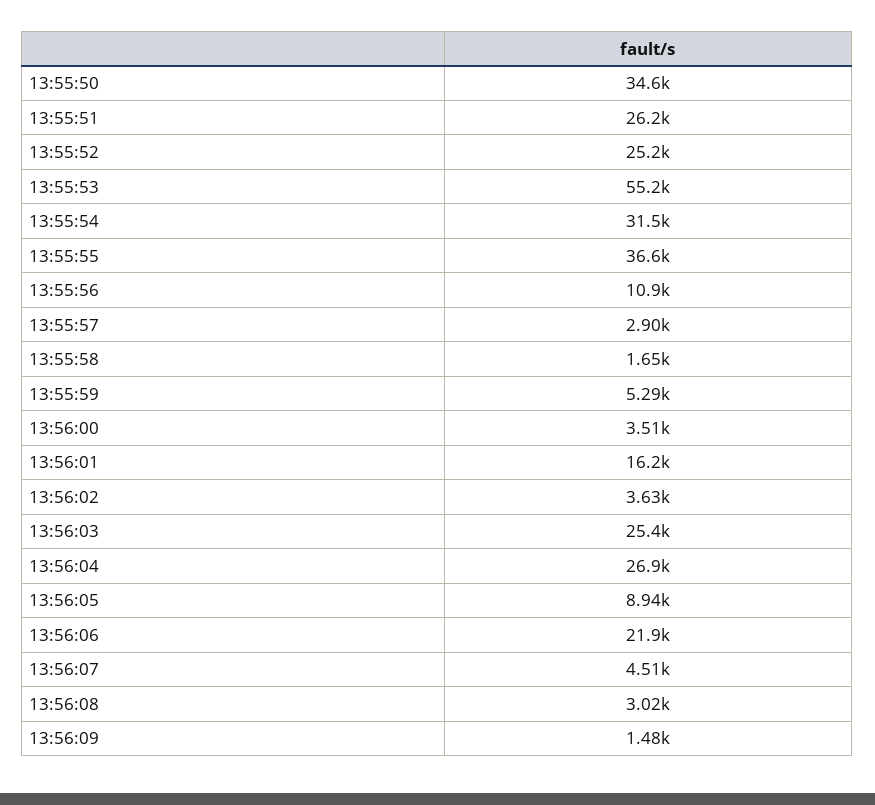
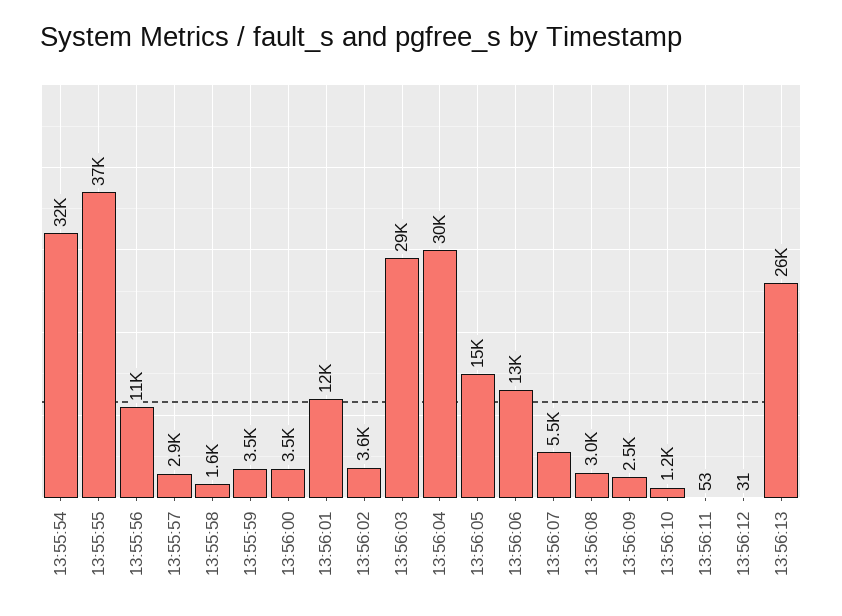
13:55:50: 34600 -> none
13:55:51: 26200 -> none
13:55:52: 25200 -> none
13:55:53: 55200 -> none
13:55:59: 5290 -> 3500
13:56:01: 16200 -> 12000
13:56:03: 25400 -> 29000
13:56:04: 26900 -> 30000
13:56:05: 8940 -> 15000
13:56:06: 21900 -> 13000
13:56:07: 4510 -> 5500
13:56:09: 1480 -> 2500
13:56:10: none -> 1200
13:56:11: none -> 53
13:56:12: none -> 31
13:56:13: none -> 26000

